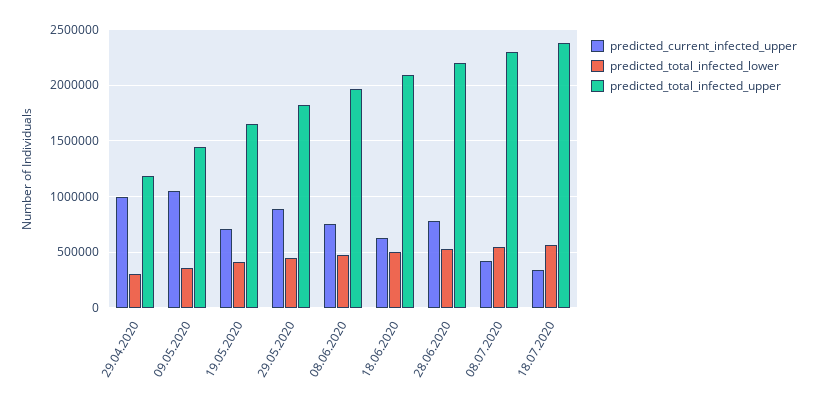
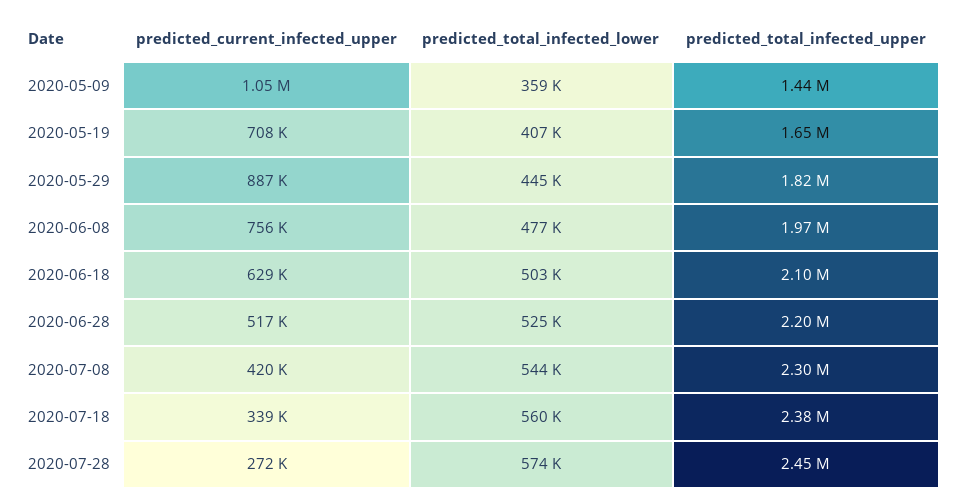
predicted_current_infected_upper, 29.04.2020: 1000000 -> none
predicted_total_infected_lower, 29.04.2020: 300000 -> none
predicted_total_infected_upper, 29.04.2020: 1200000 -> none
predicted_current_infected_upper, 28.06.2020: 800000 -> 517000
predicted_current_infected_upper, 2020-07-28: none -> 272000
predicted_total_infected_lower, 2020-07-28: none -> 574000
predicted_total_infected_upper, 2020-07-28: none -> 2450000

